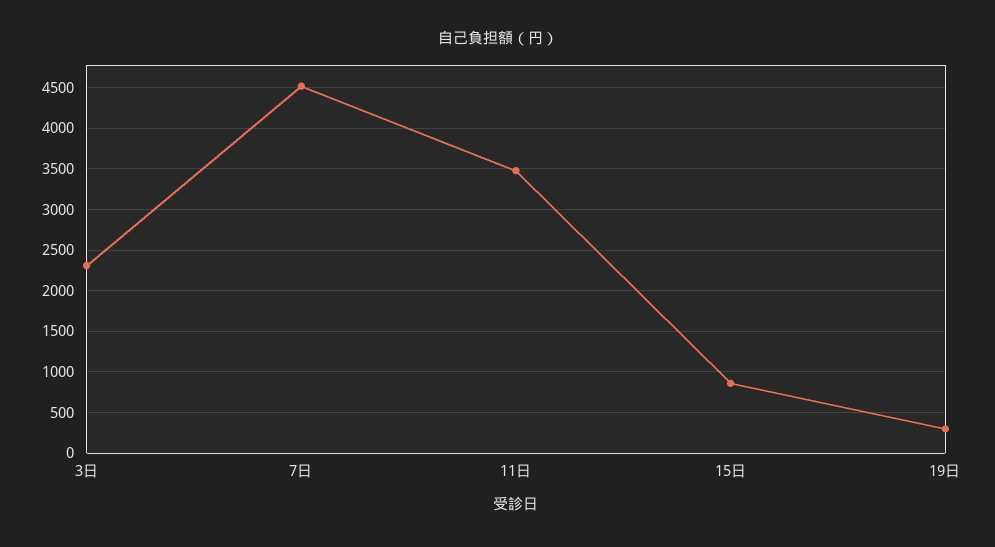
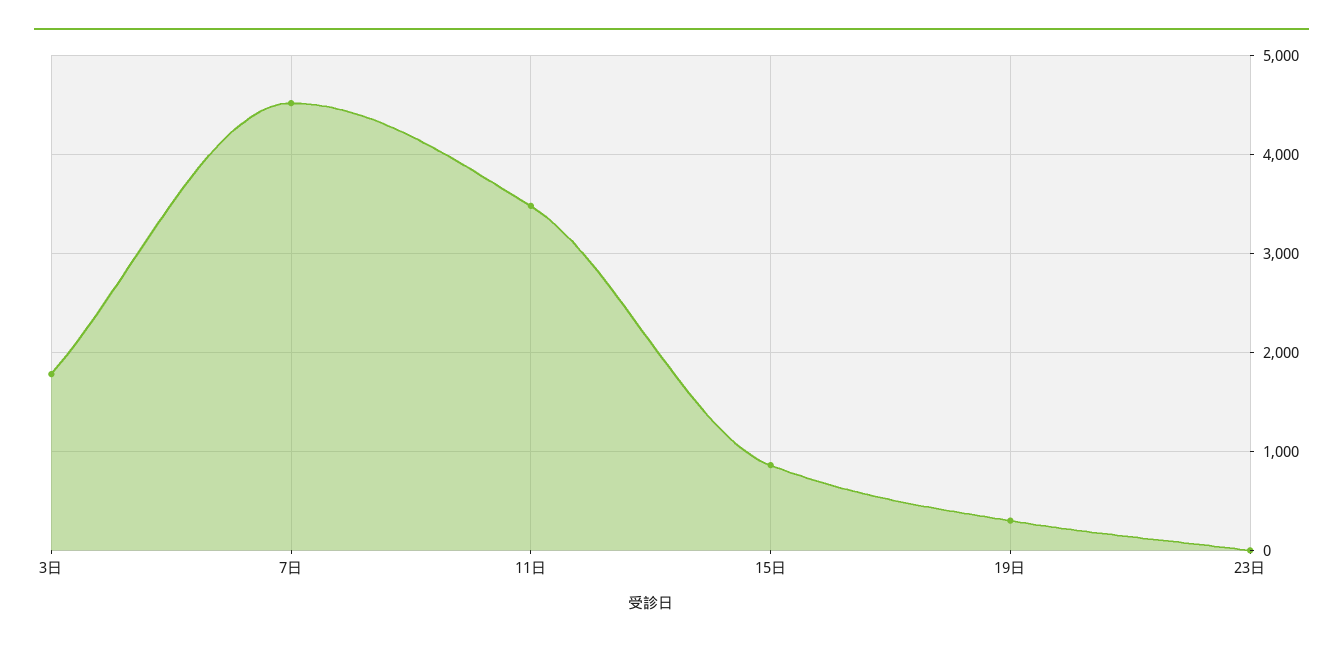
3日: 2300 -> 1800
23日: none -> 0

